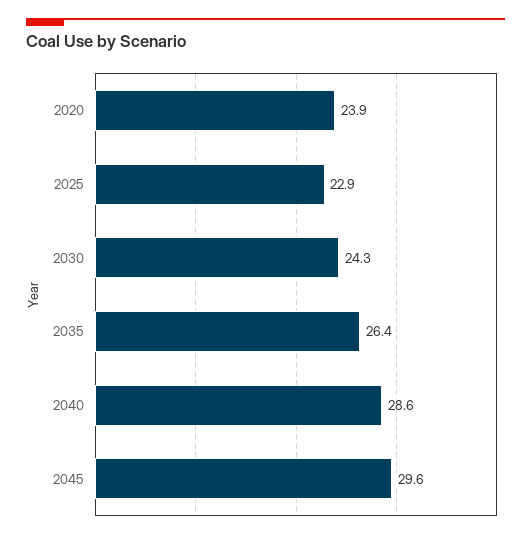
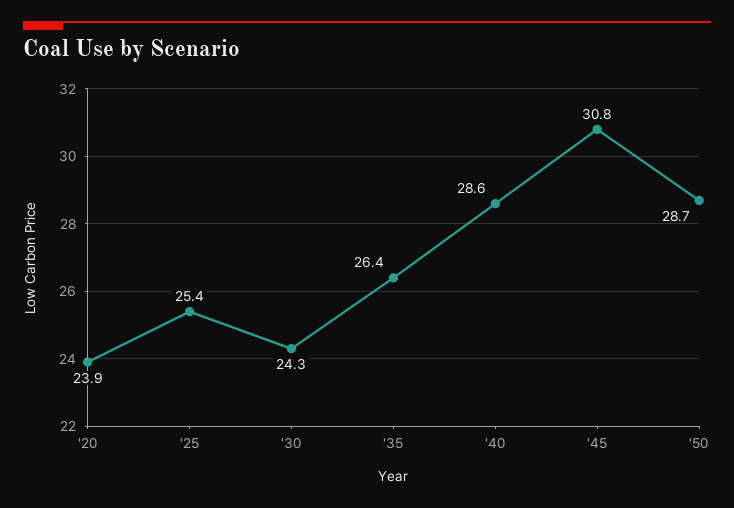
2025: 22.9 -> 25.4
2045: 29.6 -> 30.8
'50: none -> 28.7

